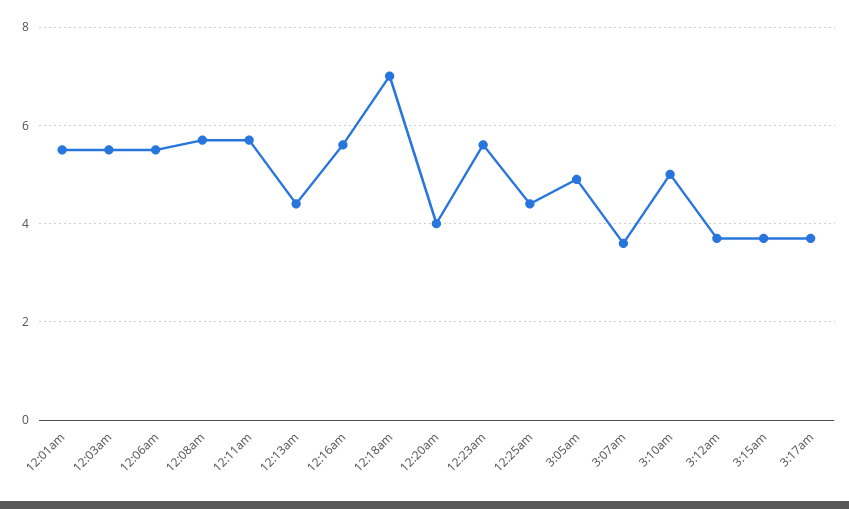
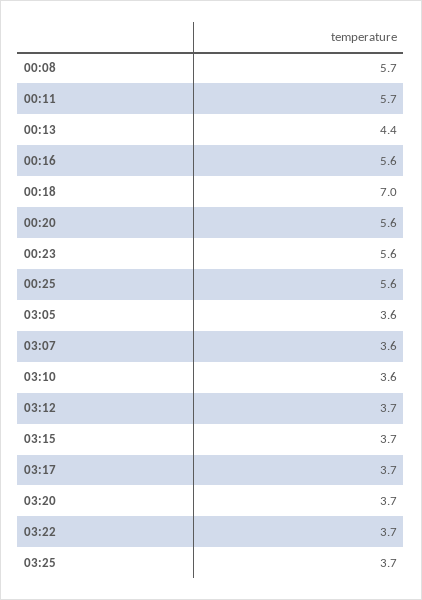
12:01am: 5.5 -> none
12:03am: 5.5 -> none
12:06am: 5.5 -> none
12:20am: 4 -> 5.6
12:25am: 4.5 -> 5.6
3:05am: 5 -> 3.6
3:10am: 5 -> 3.6
03:20: none -> 3.7
03:22: none -> 3.7
03:25: none -> 3.7

